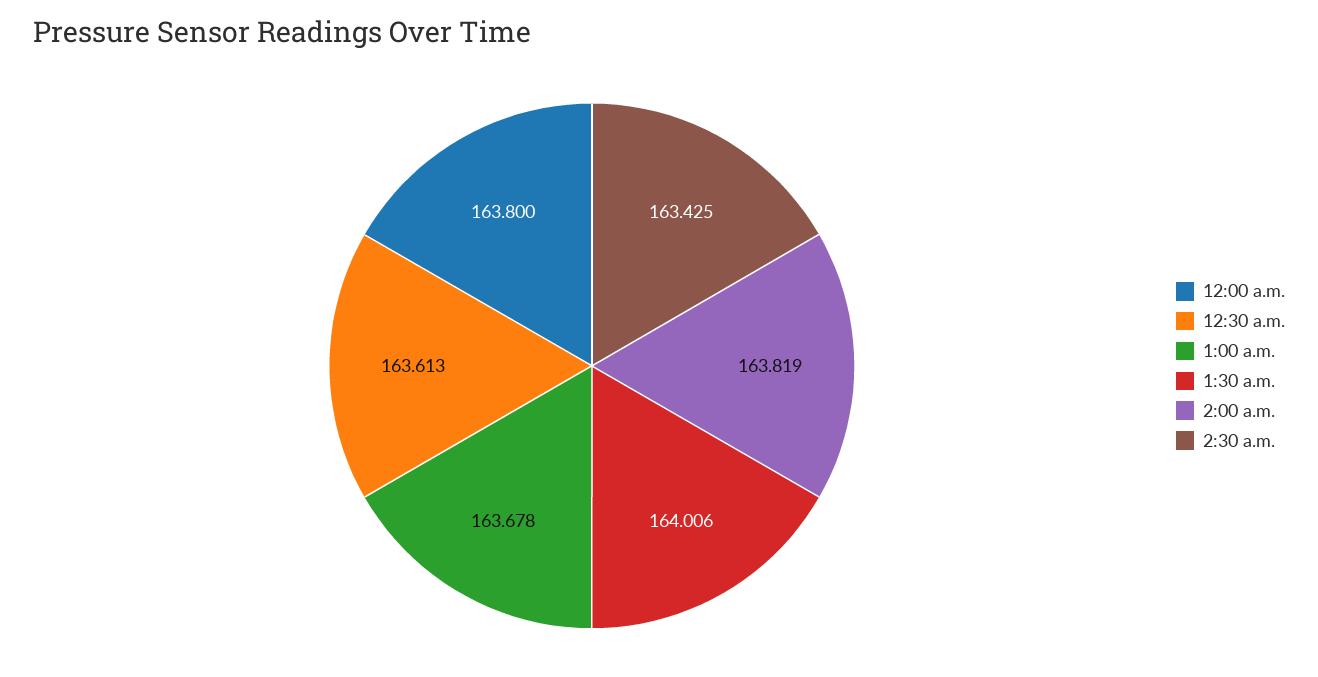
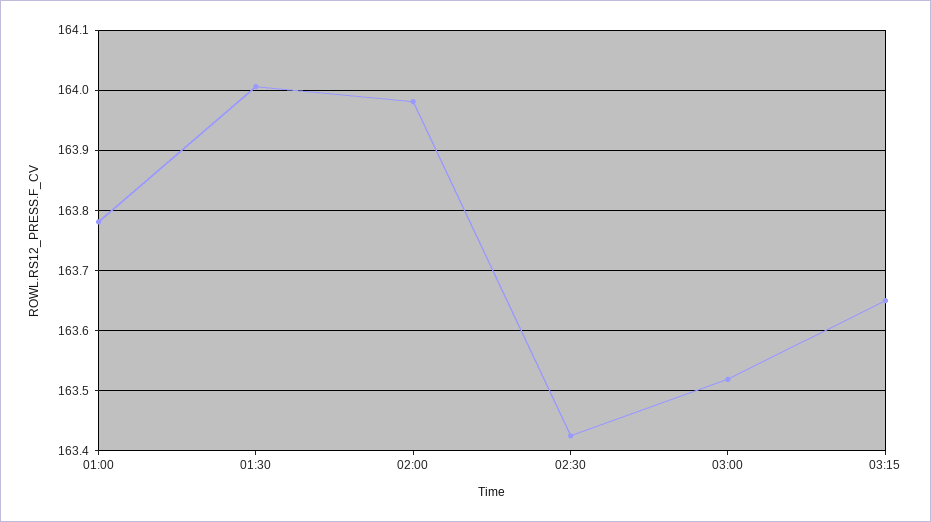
12:00 a.m.: 163.8 -> none
12:30 a.m.: 163.613 -> none
1:00 a.m.: 163.678 -> 163.78
2:00 a.m.: 163.819 -> 163.98
03:00: none -> 163.52
03:15: none -> 163.65

